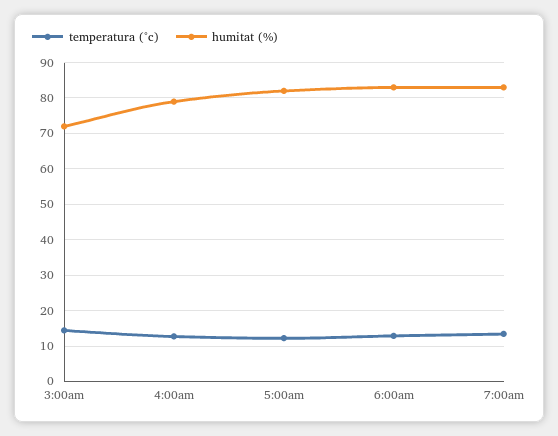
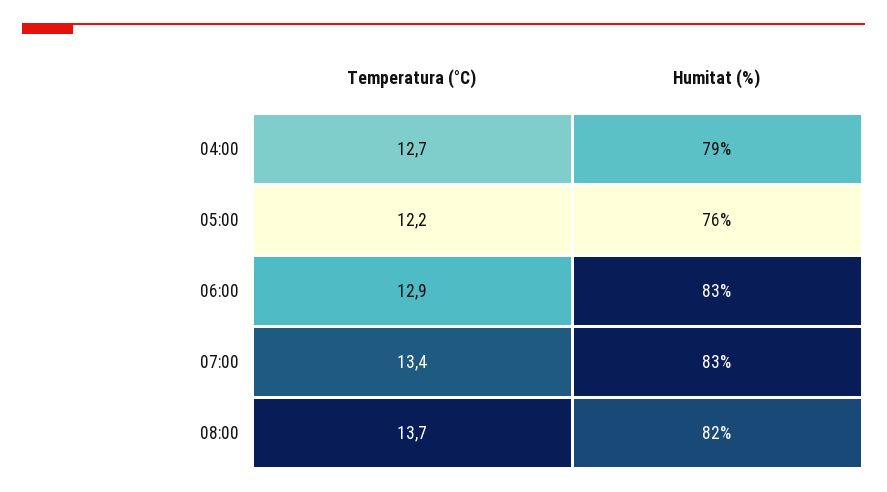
temperatura (°c), 3:00am: 14 -> none
humitat (%), 3:00am: 72 -> none
humitat (%), 5:00am: 82 -> 76
temperatura (°c), 08:00: none -> 13.7
humitat (%), 08:00: none -> 82

